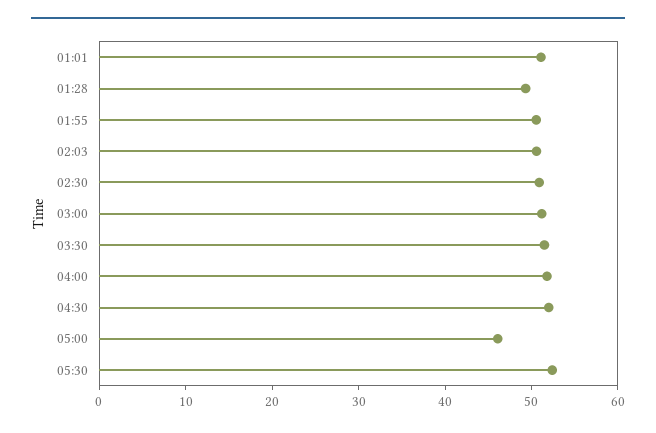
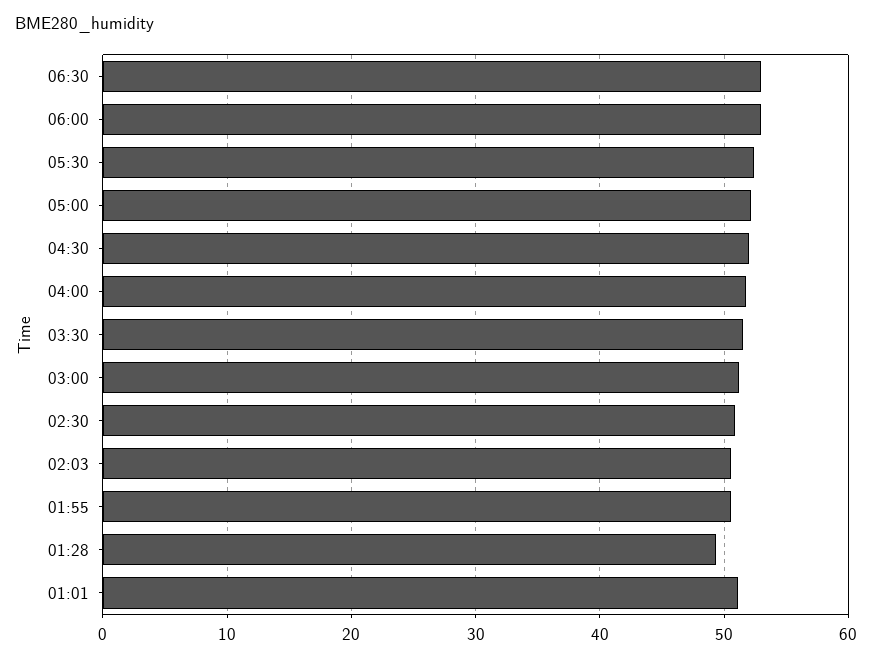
05:00: 46 -> 52
06:30: none -> 53
06:00: none -> 53

